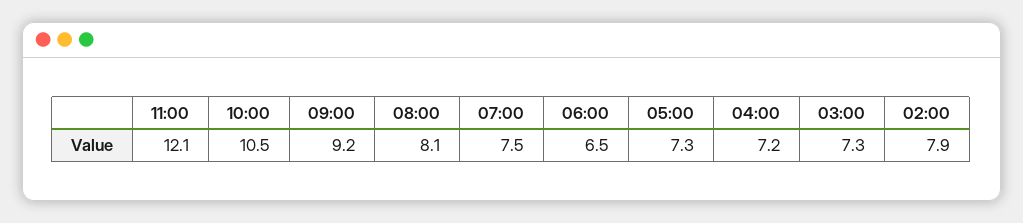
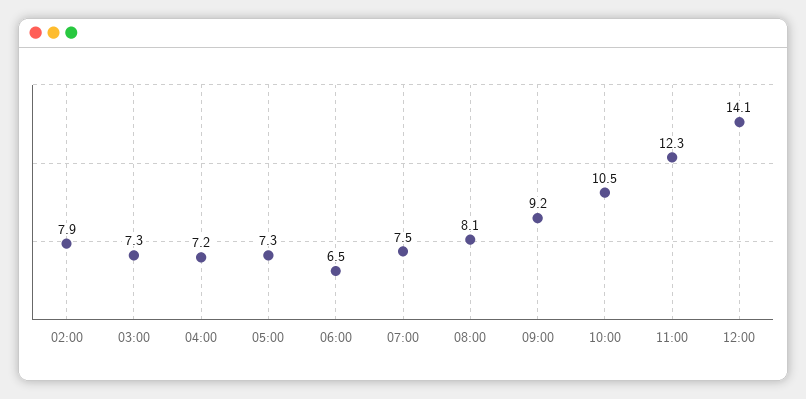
11:00: 12.1 -> 12.3
12:00: none -> 14.1

